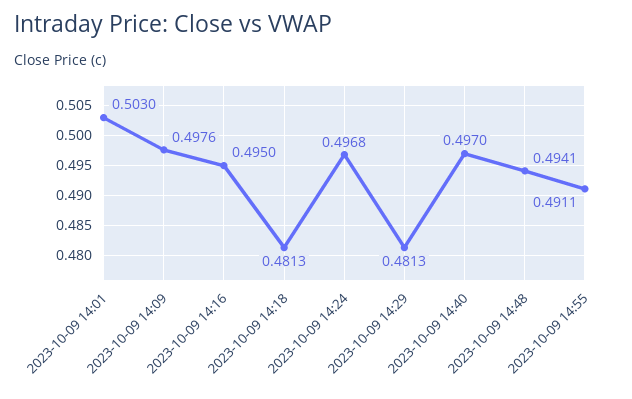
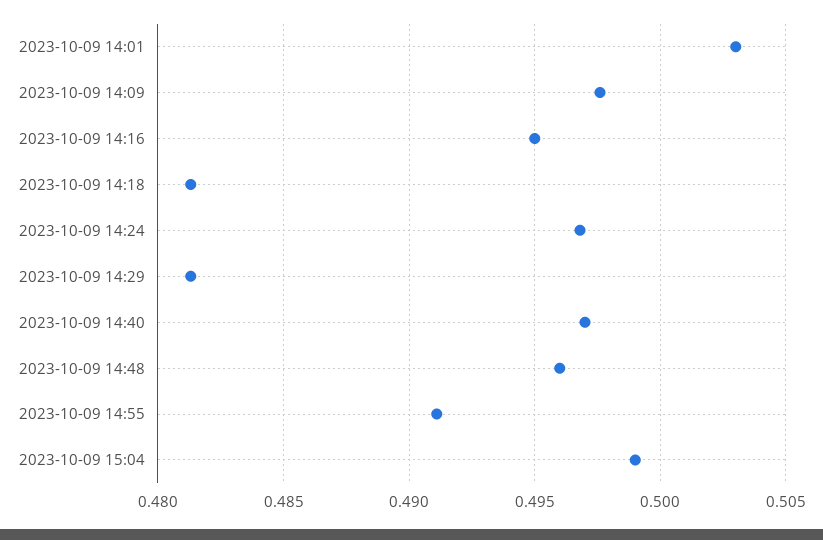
2023-10-09 14:48: 0.4941 -> 0.496
2023-10-09 15:04: none -> 0.499

